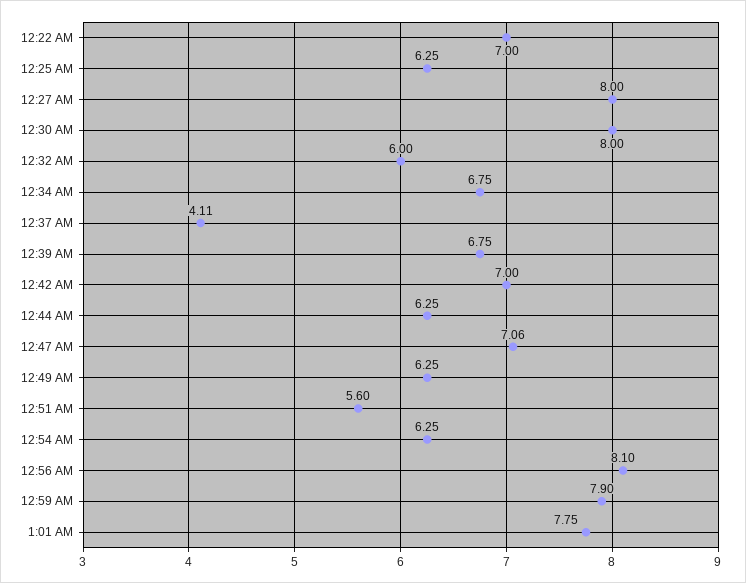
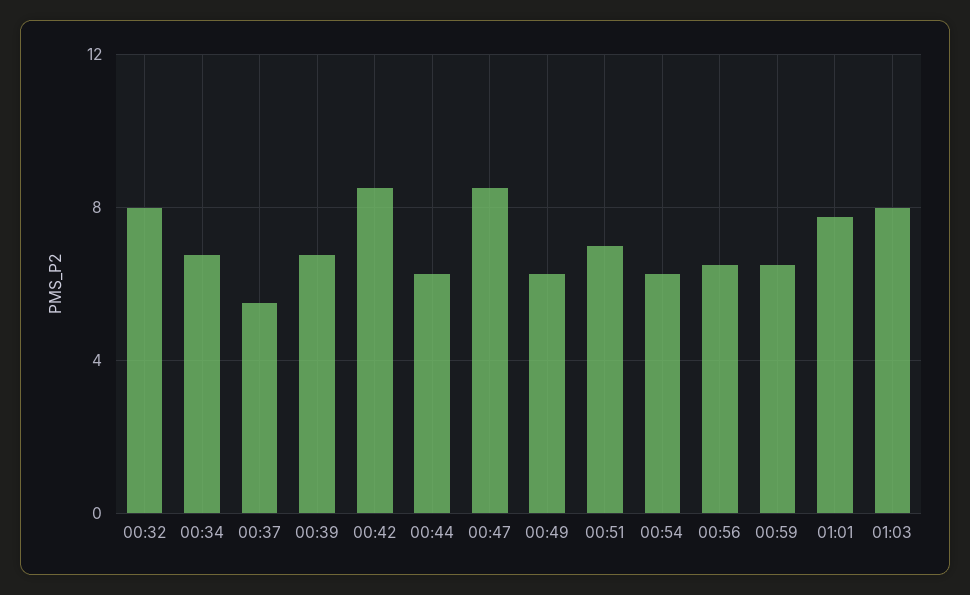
12:22 AM: 7 -> none
12:25 AM: 6.25 -> none
12:27 AM: 8 -> none
12:30 AM: 8 -> none
12:32 AM: 6 -> 8
12:37 AM: 4.11 -> 5.5
12:42 AM: 7 -> 8.5
12:47 AM: 7.06 -> 8.5
12:51 AM: 5.6 -> 7
12:56 AM: 8.1 -> 6.5
12:59 AM: 7.9 -> 6.5
01:03: none -> 8

